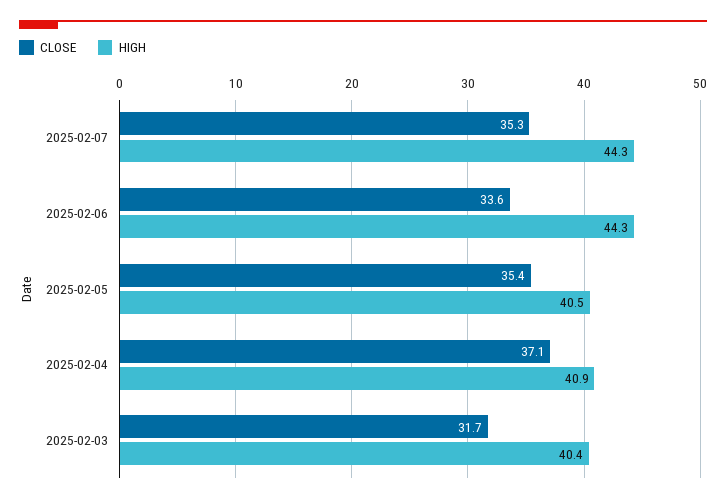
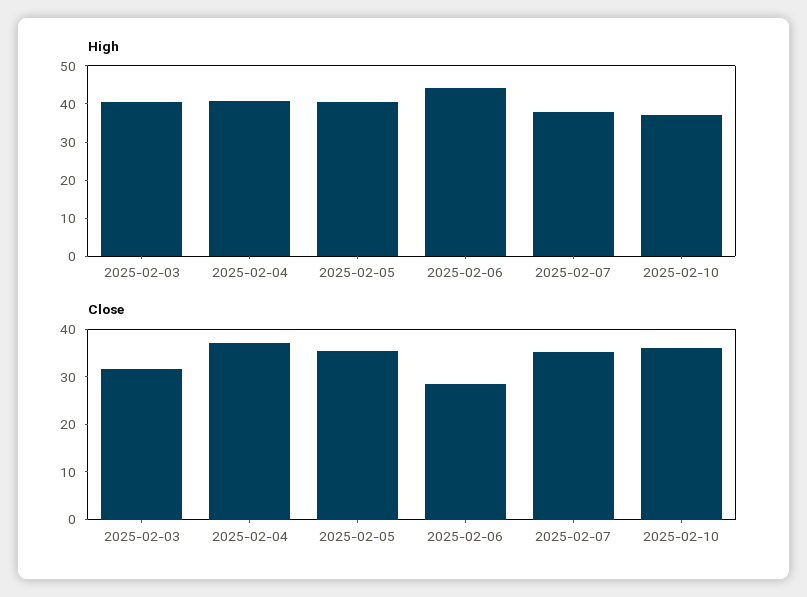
HIGH, 2025-02-07: 44.3 -> 37.5
CLOSE, 2025-02-06: 33.6 -> 28
HIGH, 2025-02-10: none -> 37.5
CLOSE, 2025-02-10: none -> 36

